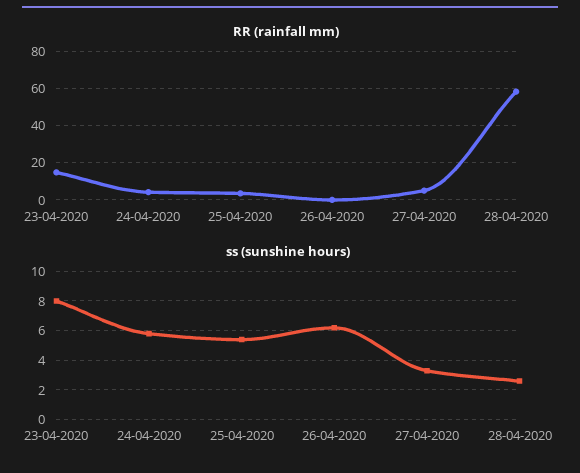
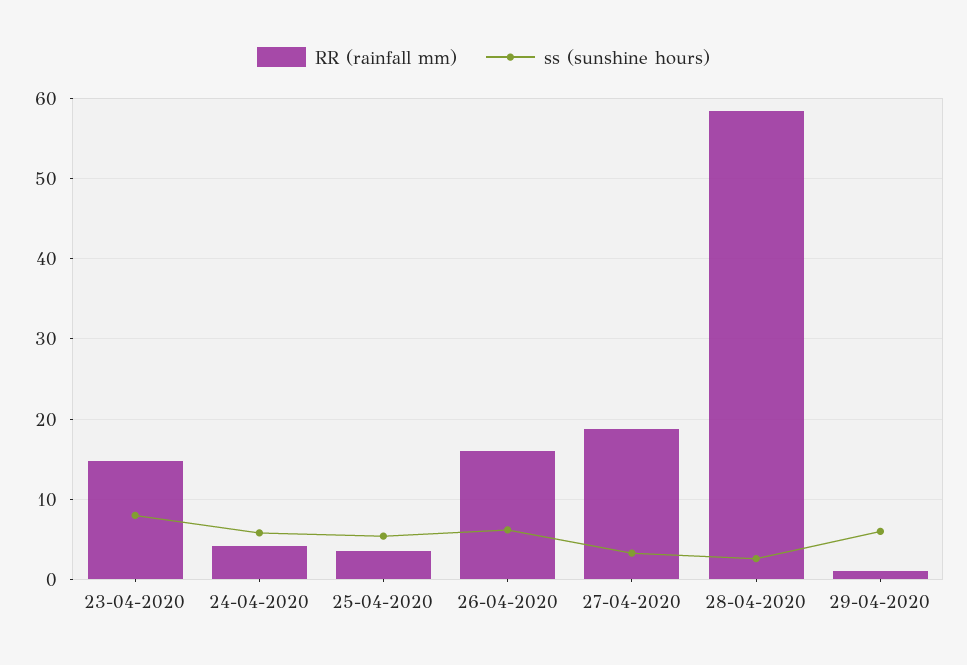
RR (rainfall mm), 26-04-2020: 0 -> 16
RR (rainfall mm), 27-04-2020: 5 -> 19
RR (rainfall mm), 29-04-2020: none -> 1
ss (sunshine hours), 29-04-2020: none -> 6

